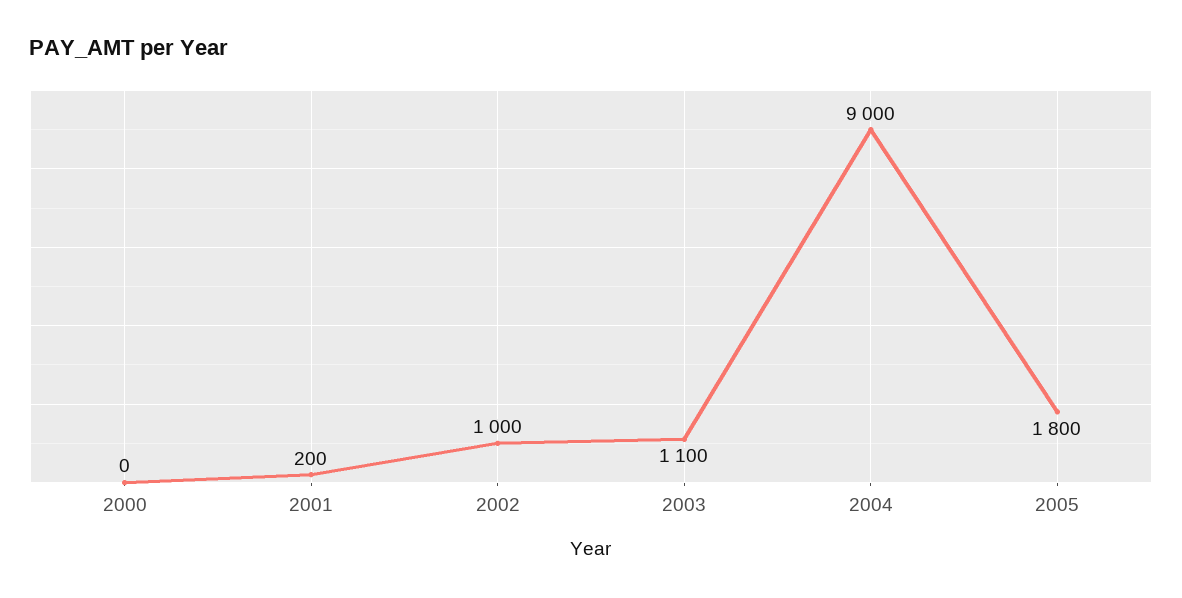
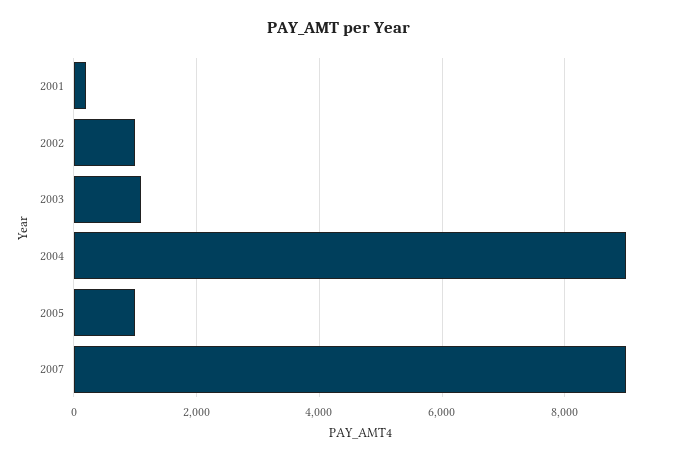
2000: 0 -> none
2005: 1800 -> 1000
2007: none -> 9000

